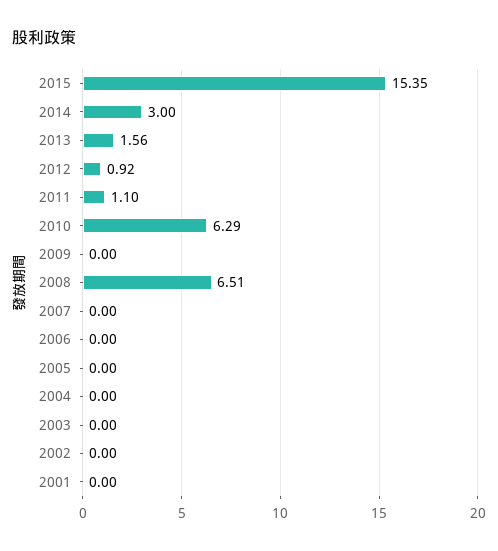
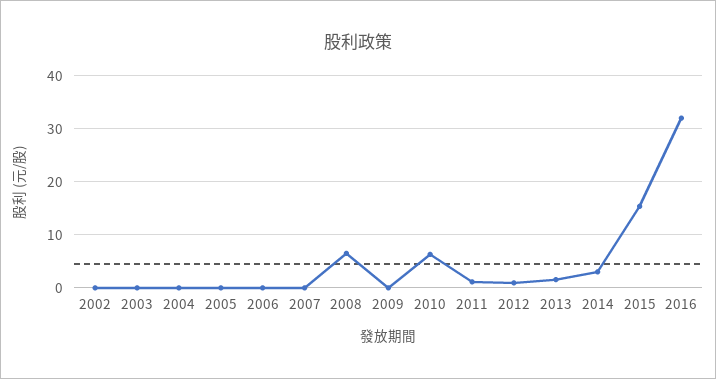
2001: 0 -> none
2016: none -> 32

